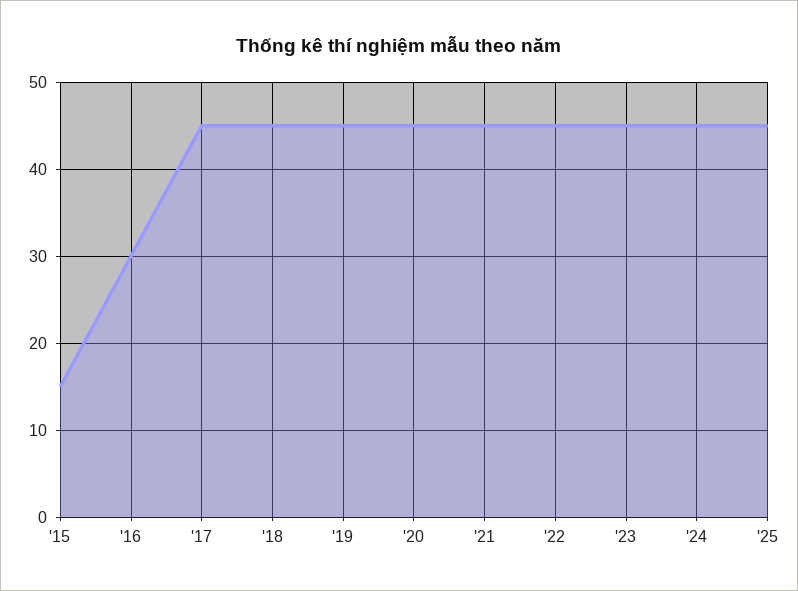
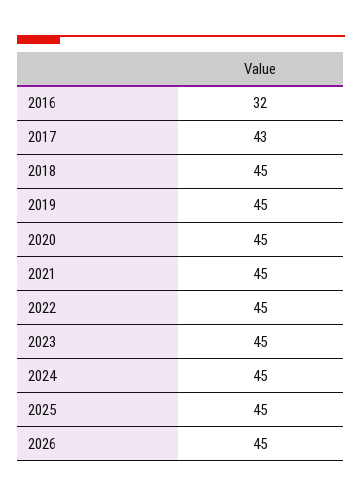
'15: 15 -> none
'16: 30 -> 32
'17: 45 -> 43
2026: none -> 45

